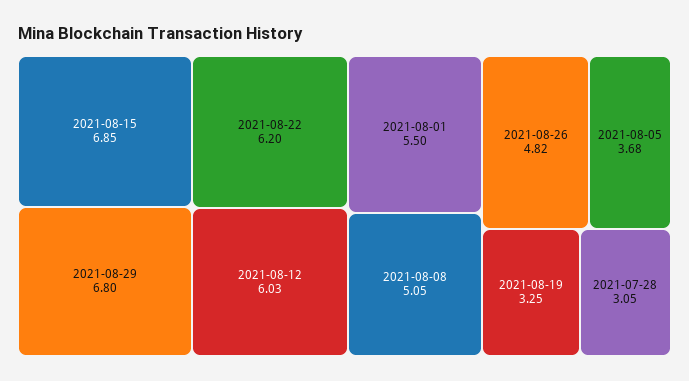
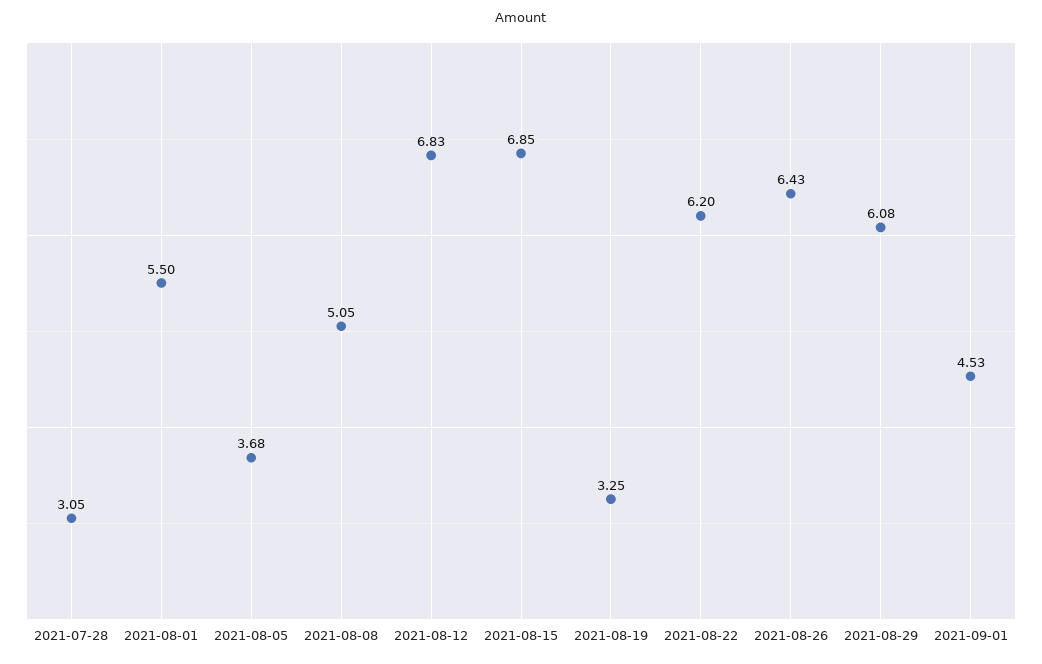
2021-08-29: 6.8 -> 6.08
2021-08-12: 6.03 -> 6.83
2021-08-26: 4.82 -> 6.43
2021-09-01: none -> 4.53

